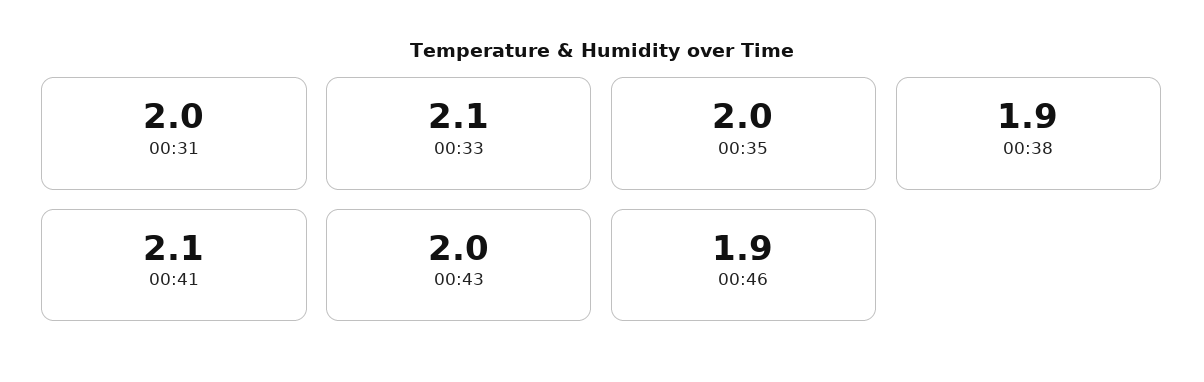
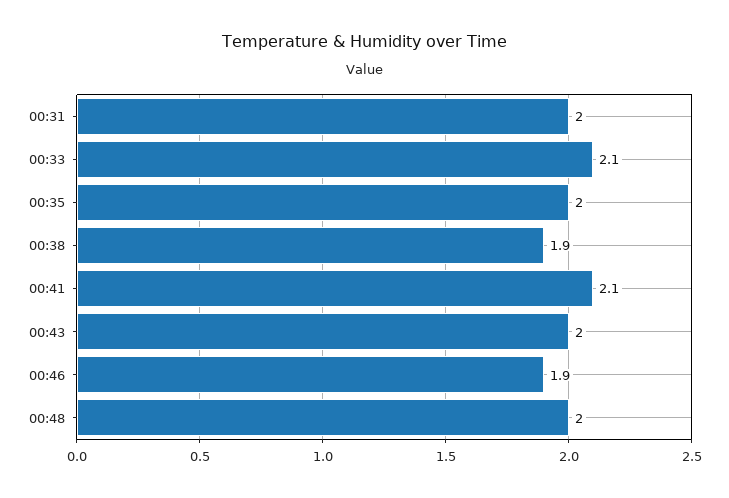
00:48: none -> 2

